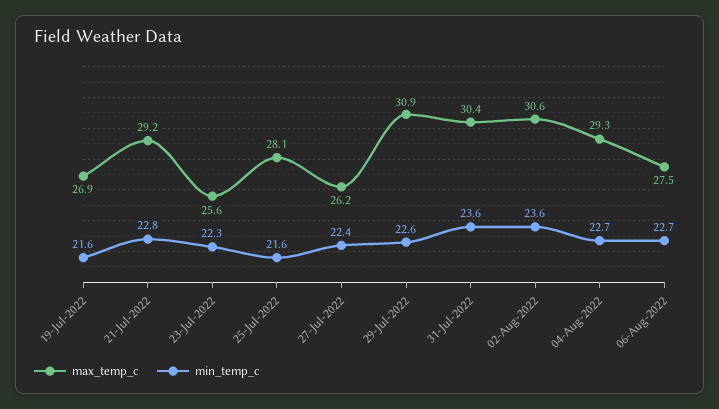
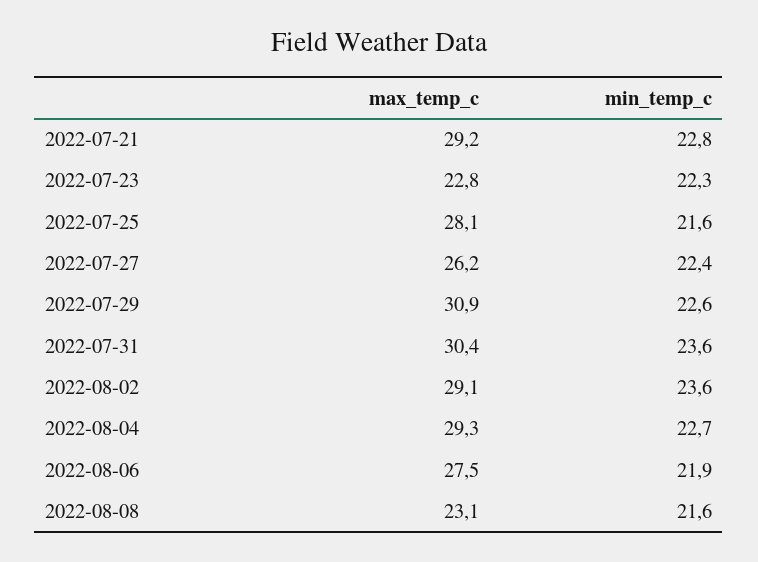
max_temp_c, 19-Jul-2022: 26.9 -> none
min_temp_c, 19-Jul-2022: 21.6 -> none
max_temp_c, 23-Jul-2022: 25.6 -> 22.8
max_temp_c, 02-Aug-2022: 30.6 -> 29.1
min_temp_c, 06-Aug-2022: 22.7 -> 21.9
max_temp_c, 2022-08-08: none -> 23.1
min_temp_c, 2022-08-08: none -> 21.6

